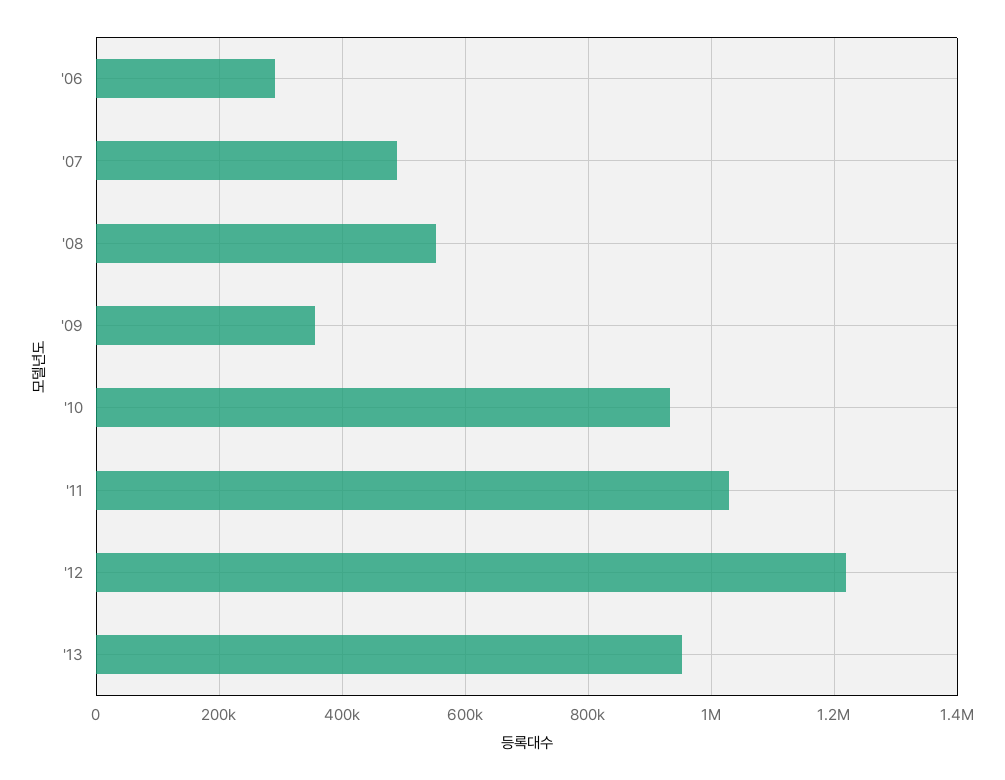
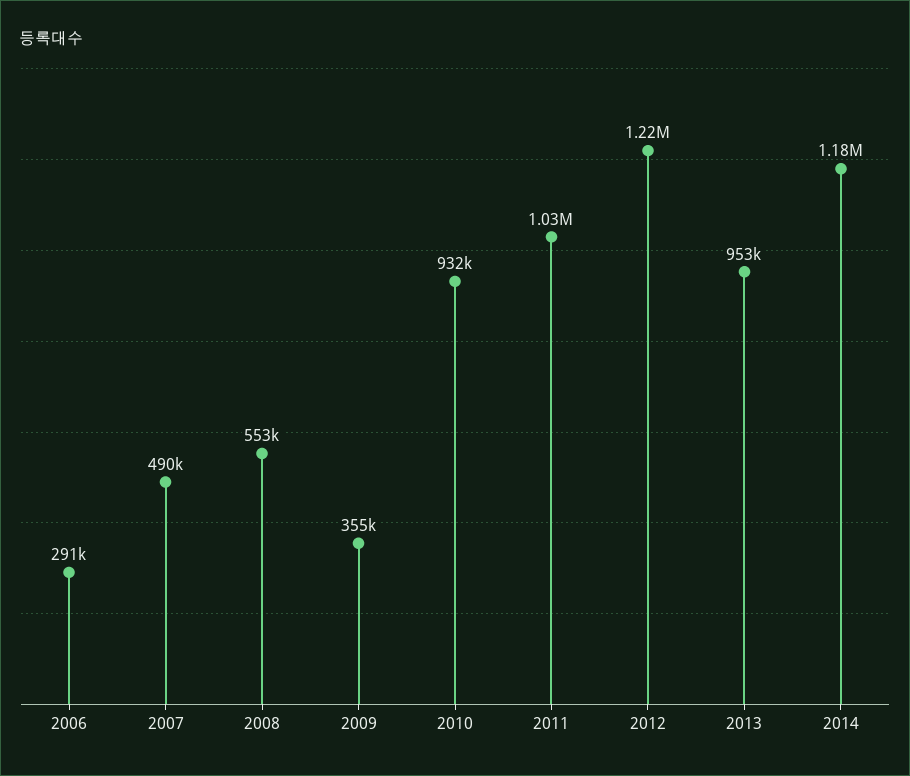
2014: none -> 1180000

